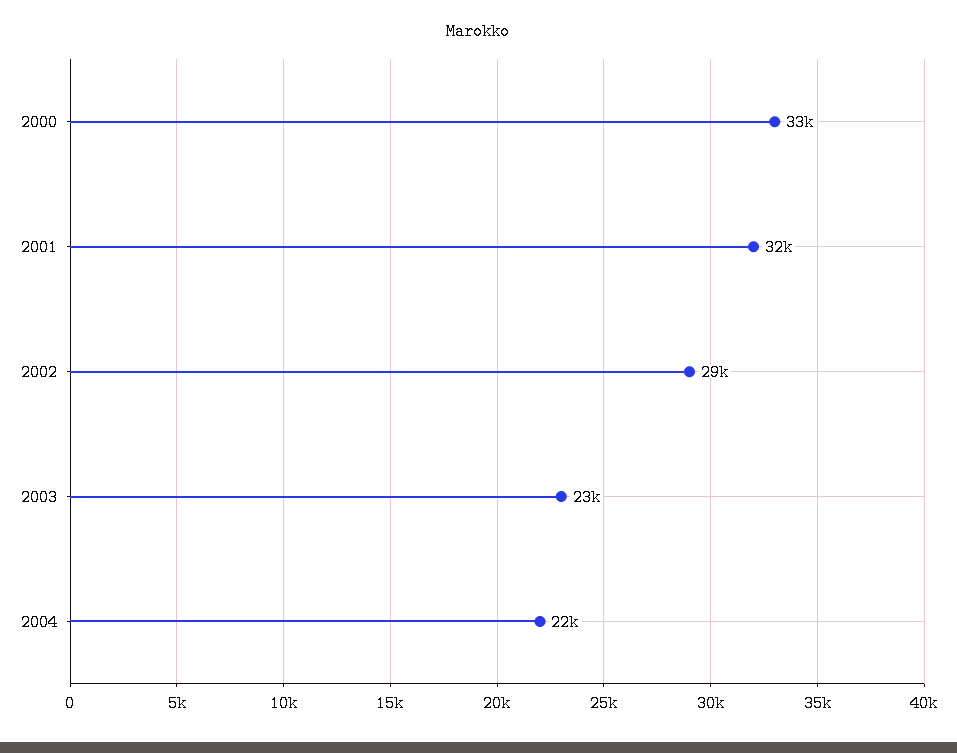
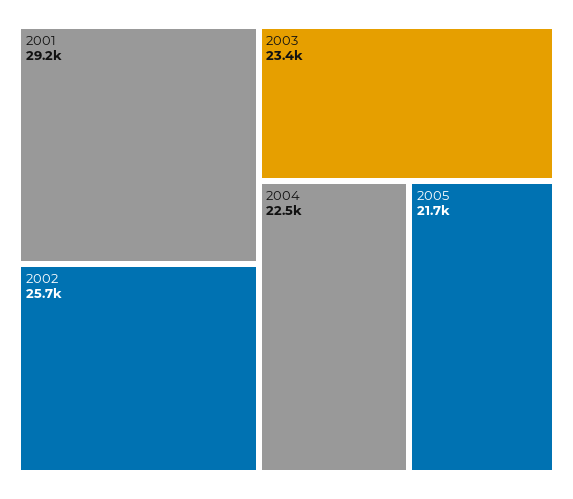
2000: 33000 -> none
2001: 32000 -> 29200
2002: 29000 -> 25700
2005: none -> 21700

